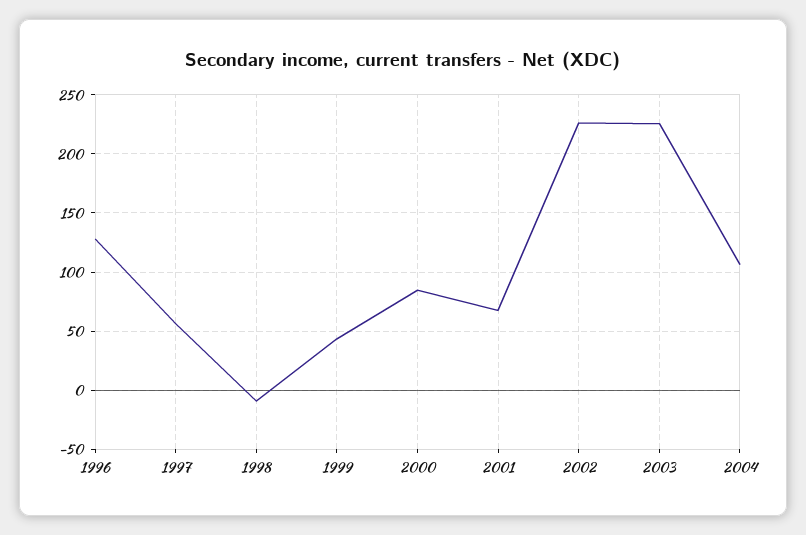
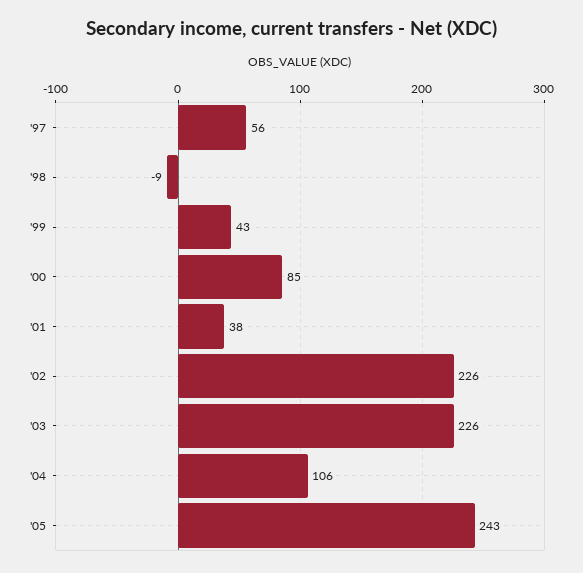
1996: 130 -> none
2001: 70 -> 38
'05: none -> 243

